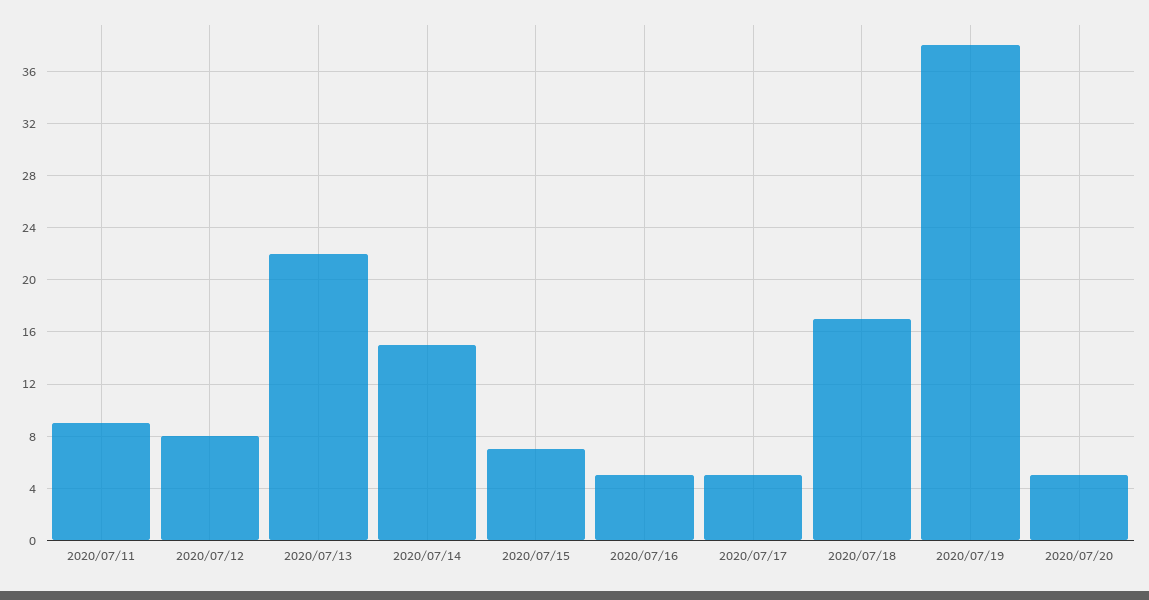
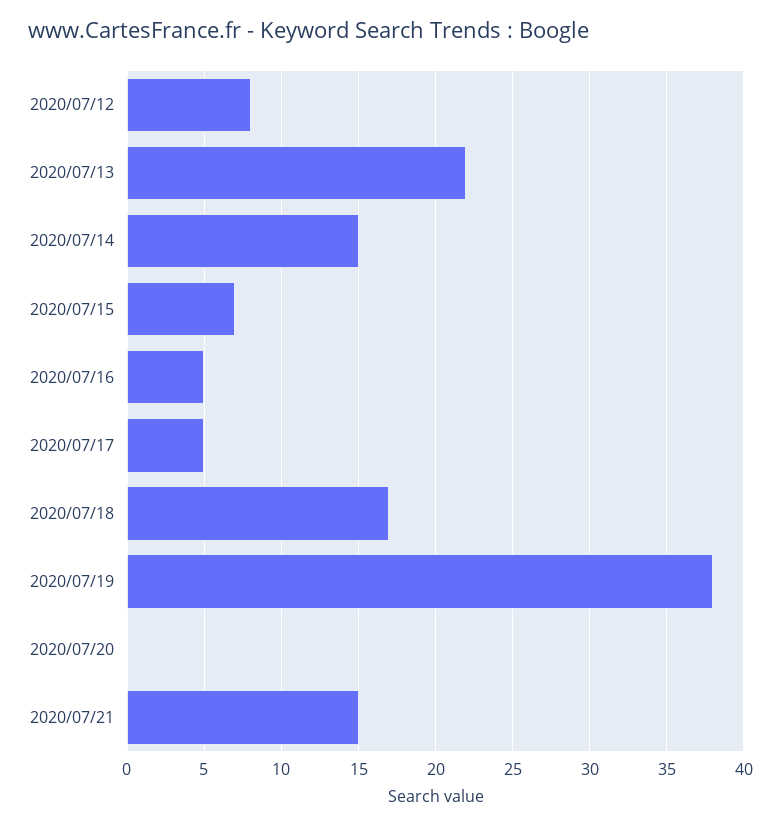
2020/07/11: 9 -> none
2020/07/20: 5 -> 0
2020/07/21: none -> 15

